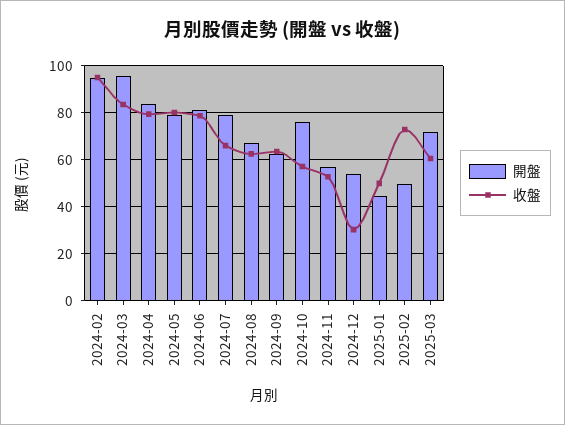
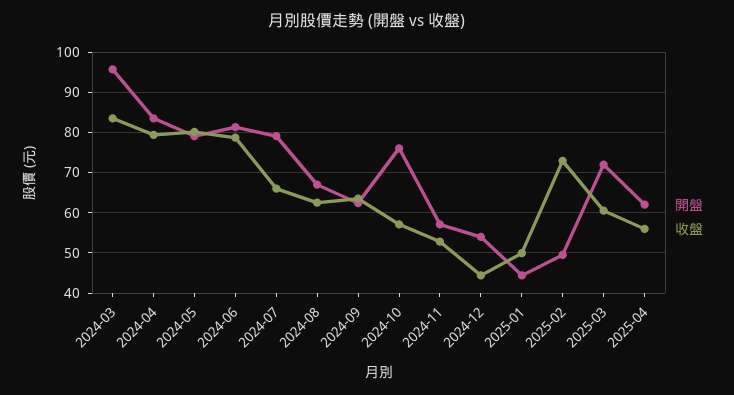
開盤, 2024-02: 95 -> none
收盤, 2024-02: 95 -> none
收盤, 2024-12: 30 -> 44
開盤, 2025-04: none -> 62
收盤, 2025-04: none -> 56

